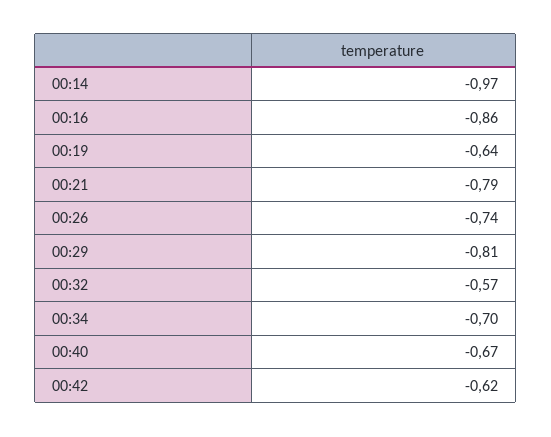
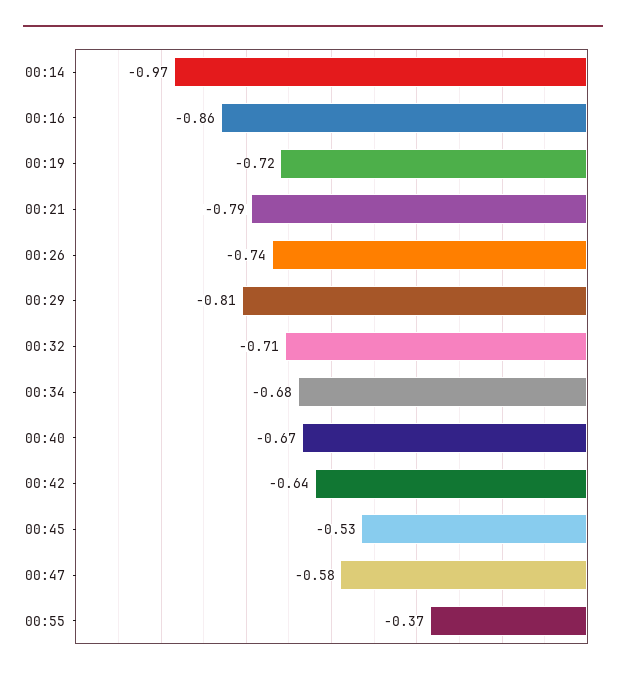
00:19: -0.64 -> -0.72
00:32: -0.57 -> -0.71
00:34: -0.7 -> -0.68
00:42: -0.62 -> -0.64
00:45: none -> -0.53
00:47: none -> -0.58
00:55: none -> -0.37

